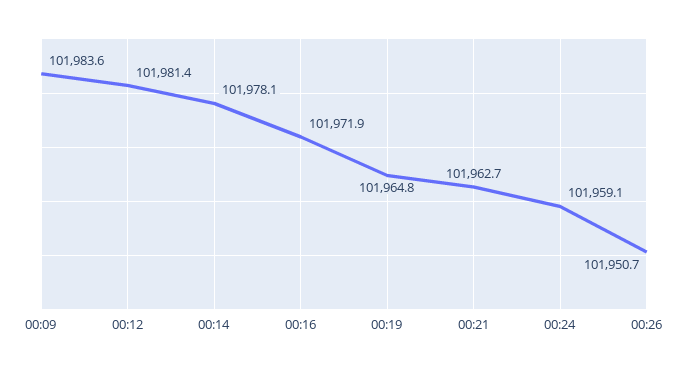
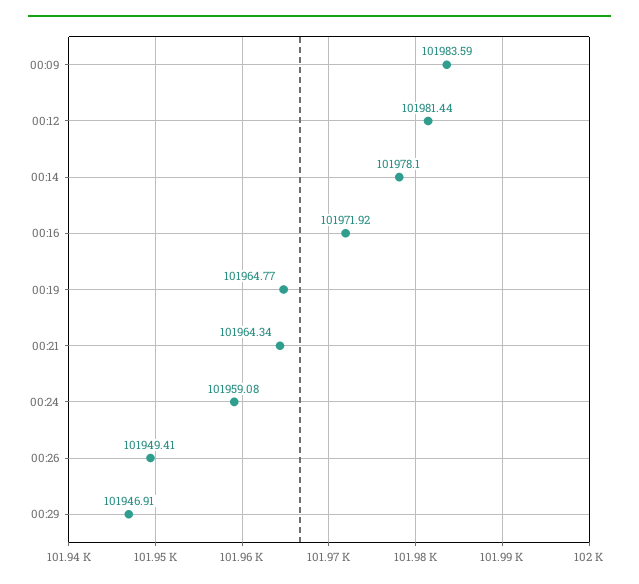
00:21: 101962.7 -> 101964.34
00:26: 101950.7 -> 101949.41
00:29: none -> 101946.91

